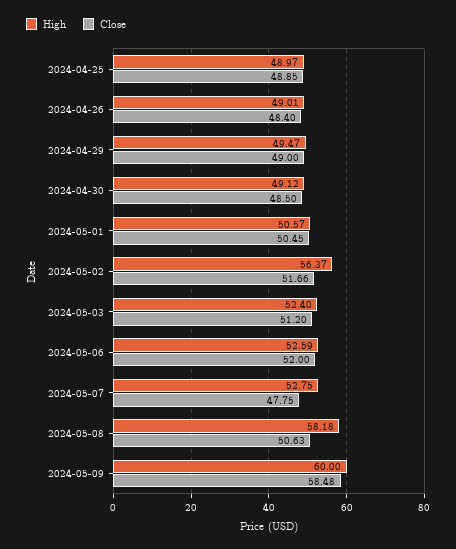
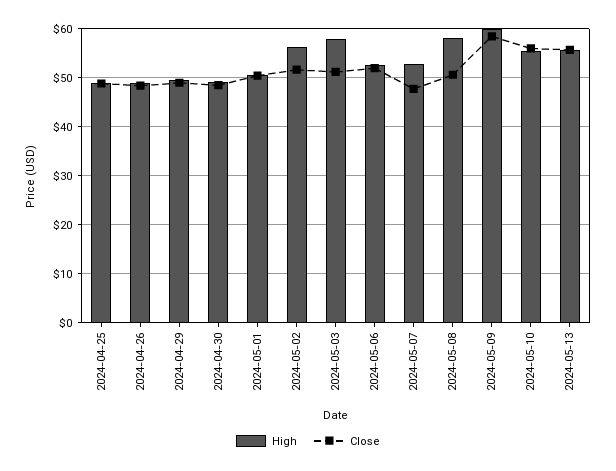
High, 2024-05-03: 52.4 -> 58
High, 2024-05-10: none -> 56
Close, 2024-05-10: none -> 56
High, 2024-05-13: none -> 56
Close, 2024-05-13: none -> 56

